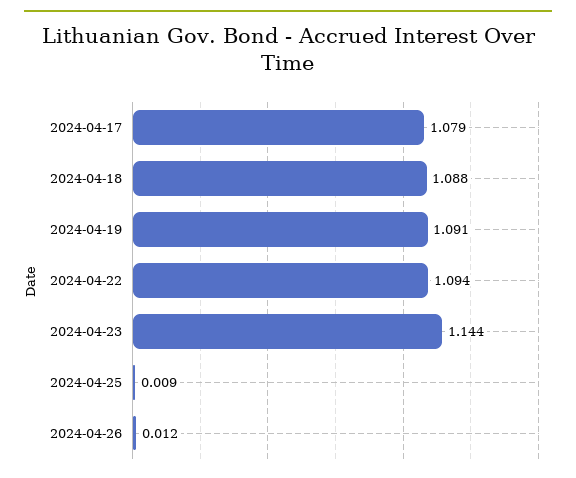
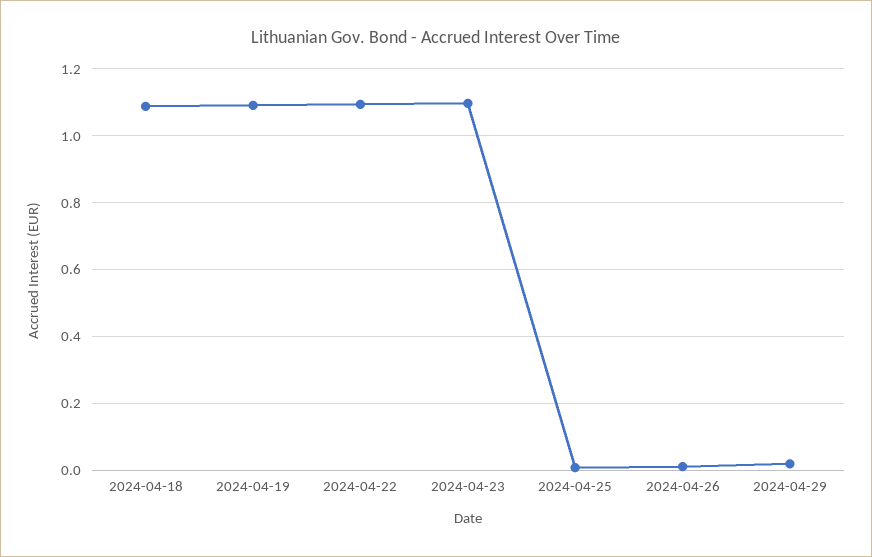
2024-04-17: 1.079 -> none
2024-04-23: 1.144 -> 1.1
2024-04-29: none -> 0.02

